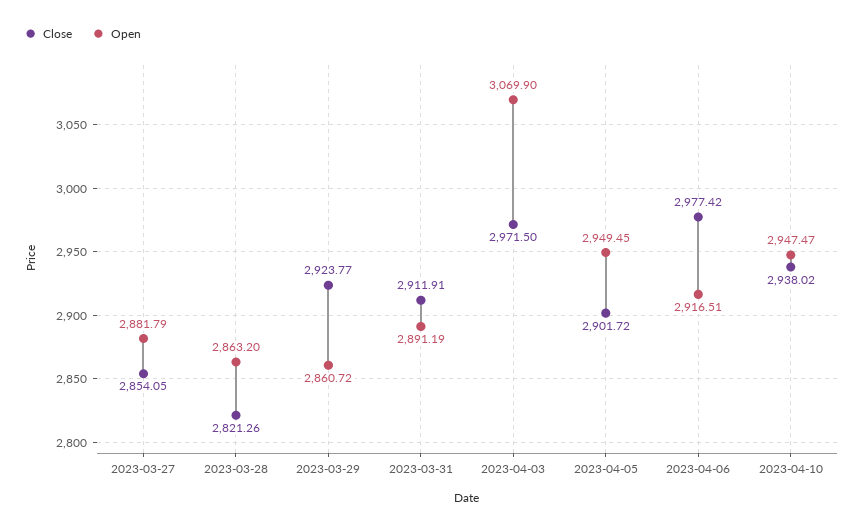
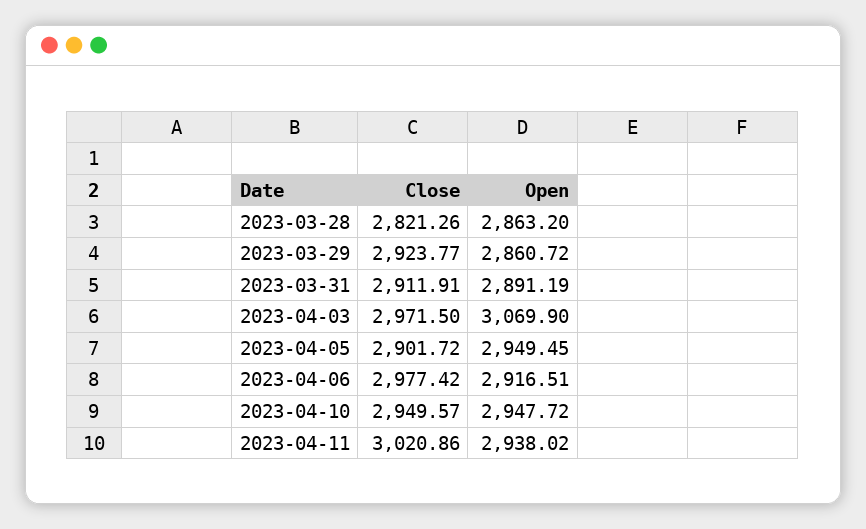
Close, 2023-03-27: 2854.05 -> none
Open, 2023-03-27: 2881.79 -> none
Close, 2023-04-10: 2938.02 -> 2949.57
Open, 2023-04-10: 2947.47 -> 2947.72
Close, 2023-04-11: none -> 3020.86
Open, 2023-04-11: none -> 2938.02

